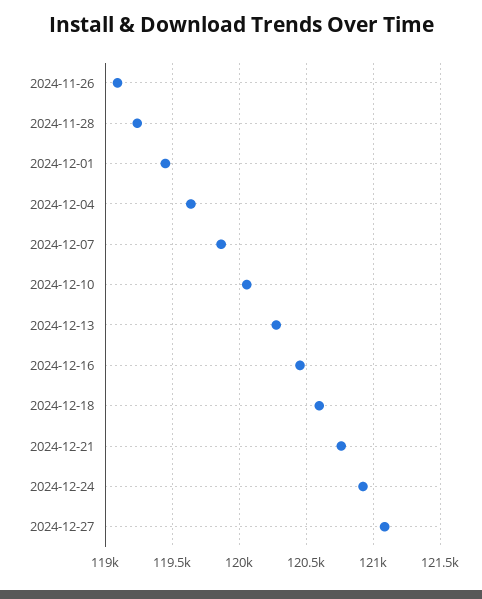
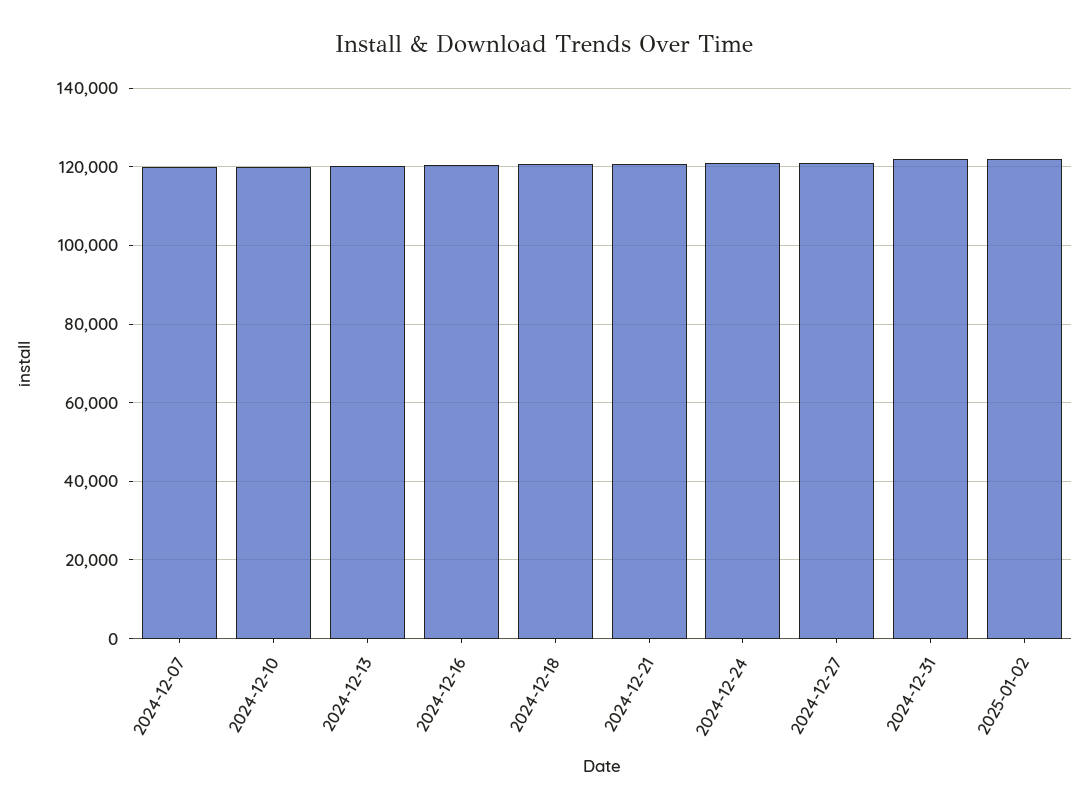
2024-11-26: 119100 -> none
2024-11-28: 119250 -> none
2024-12-01: 119450 -> none
2024-12-04: 119650 -> none
2024-12-31: none -> 122000
2025-01-02: none -> 122000

